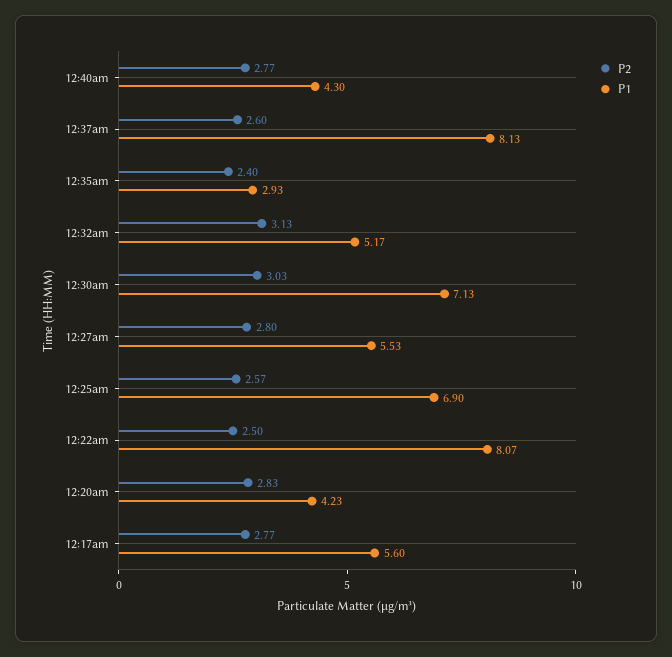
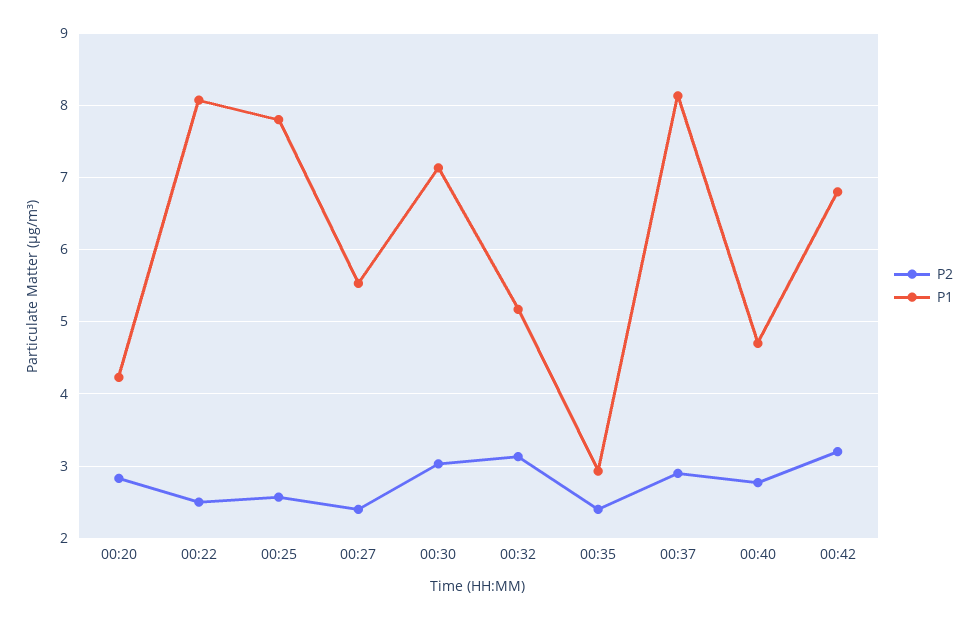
P1, 12:40am: 4.3 -> 4.7
P2, 12:37am: 2.6 -> 2.9
P2, 12:27am: 2.8 -> 2.4
P1, 12:25am: 6.9 -> 7.8
P2, 12:17am: 2.77 -> none
P1, 12:17am: 5.6 -> none
P2, 00:42: none -> 3.2
P1, 00:42: none -> 6.8

